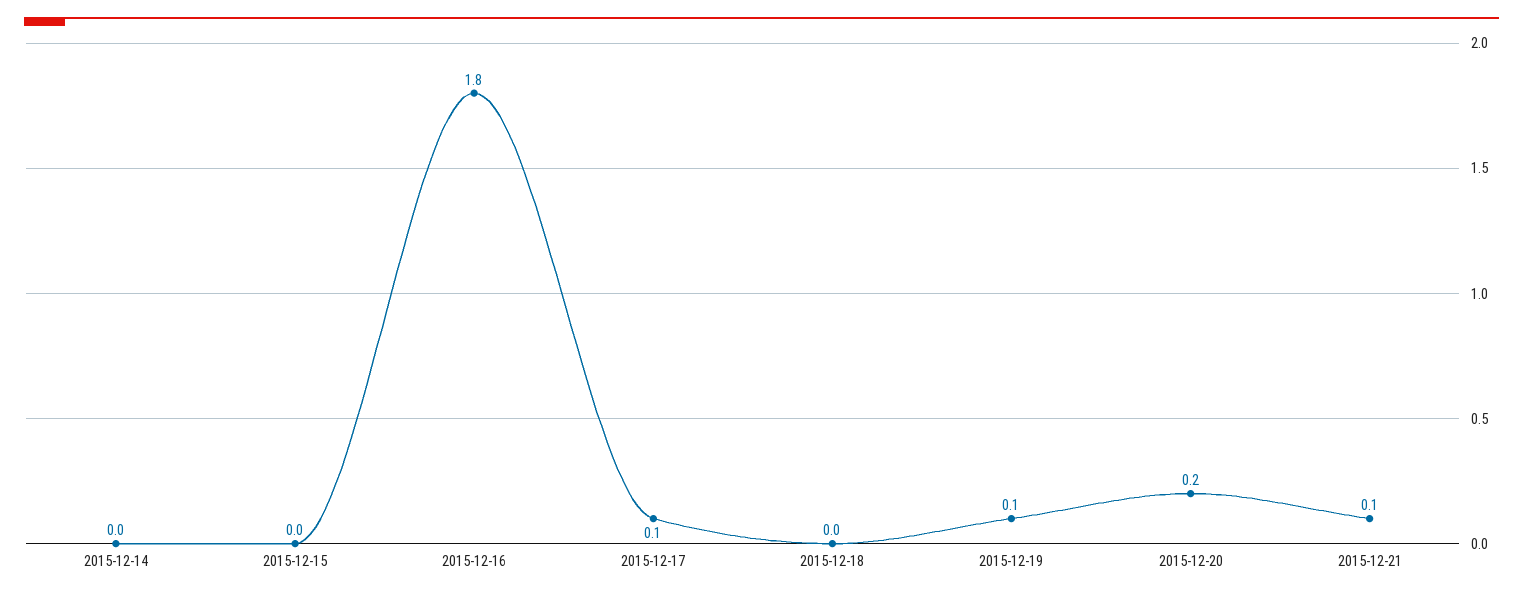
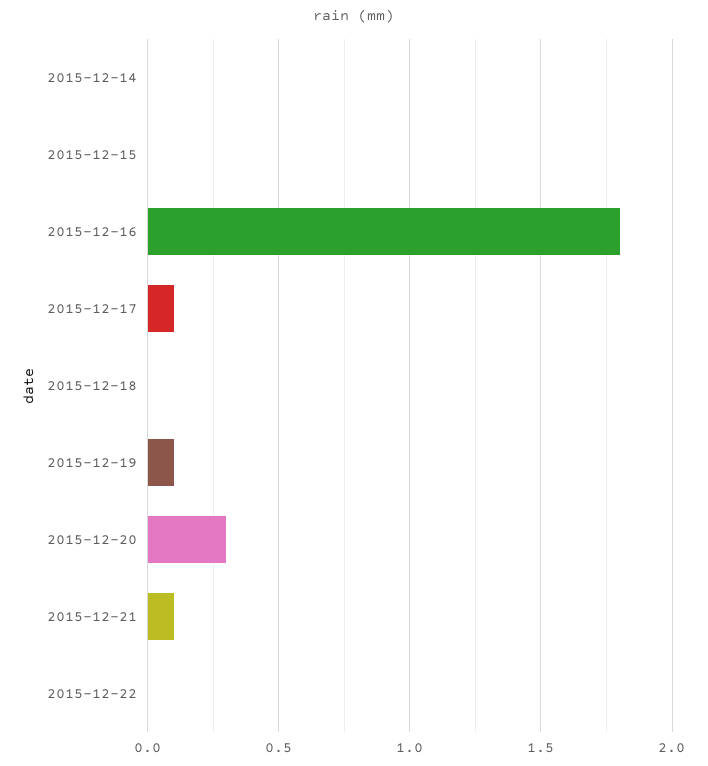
2015-12-20: 0.2 -> 0.3
2015-12-22: none -> 0

